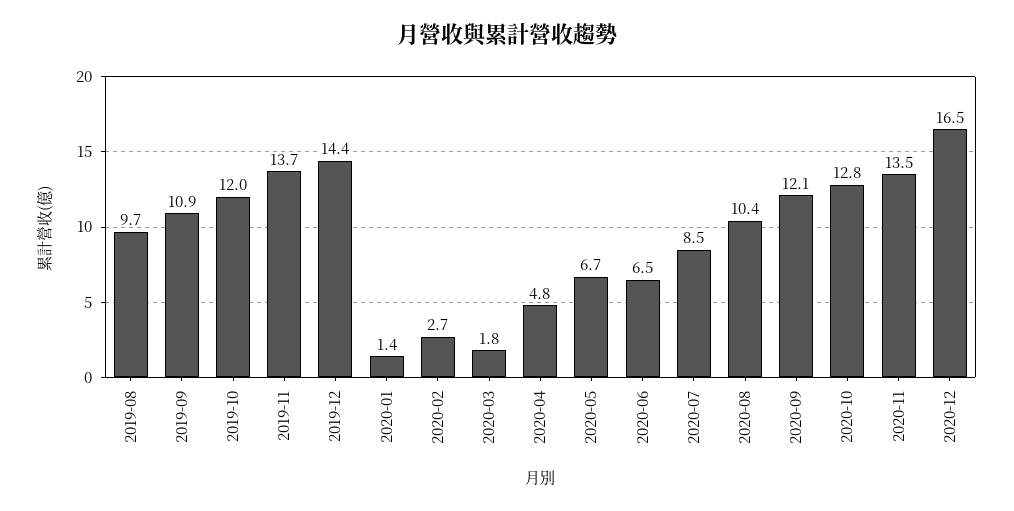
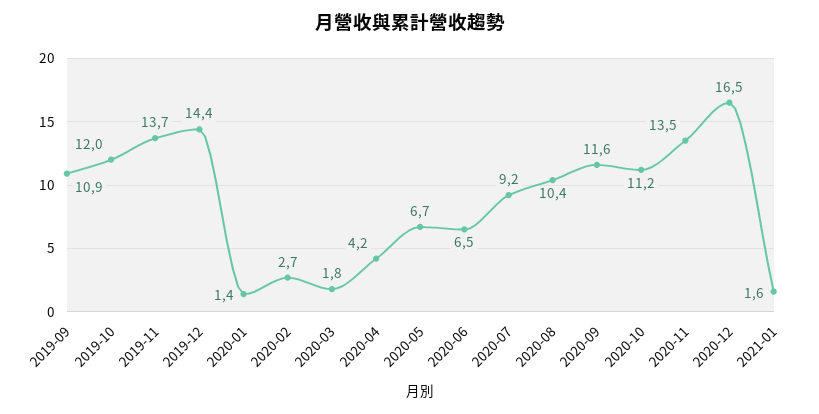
2019-08: 9.7 -> none
2020-04: 4.8 -> 4.2
2020-07: 8.5 -> 9.2
2020-09: 12.1 -> 11.6
2020-10: 12.8 -> 11.2
2021-01: none -> 1.6

